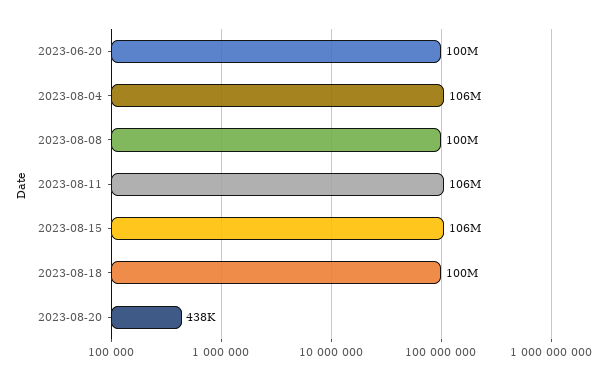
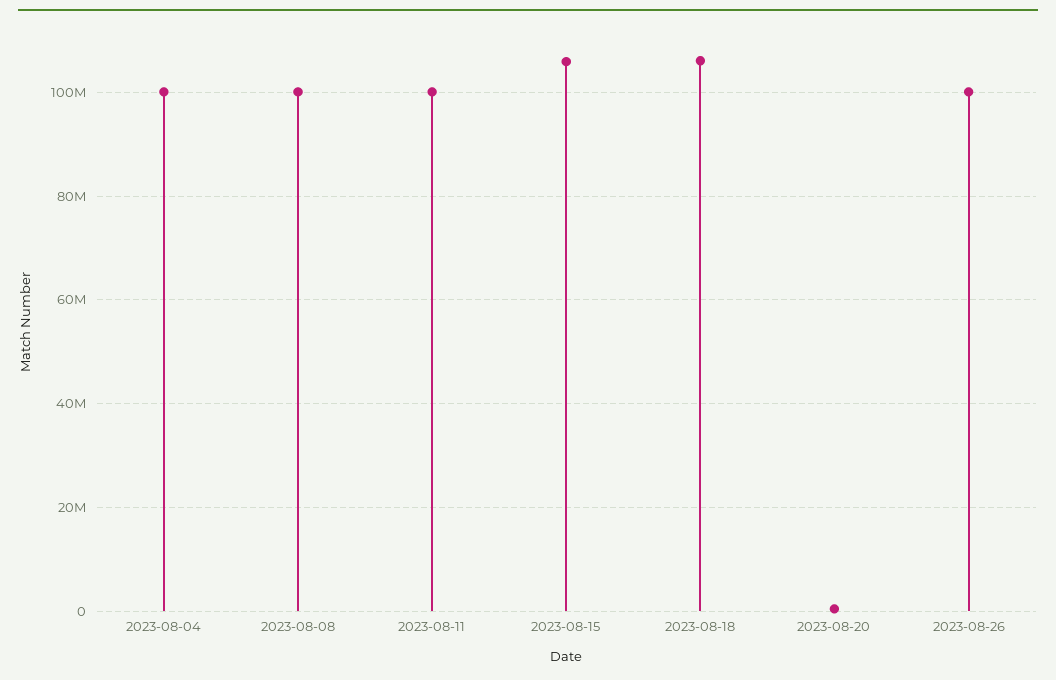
2023-06-20: 100000000 -> none
2023-08-04: 106000000 -> 100000000
2023-08-11: 106000000 -> 100000000
2023-08-18: 100000000 -> 106000000
2023-08-26: none -> 100000000

